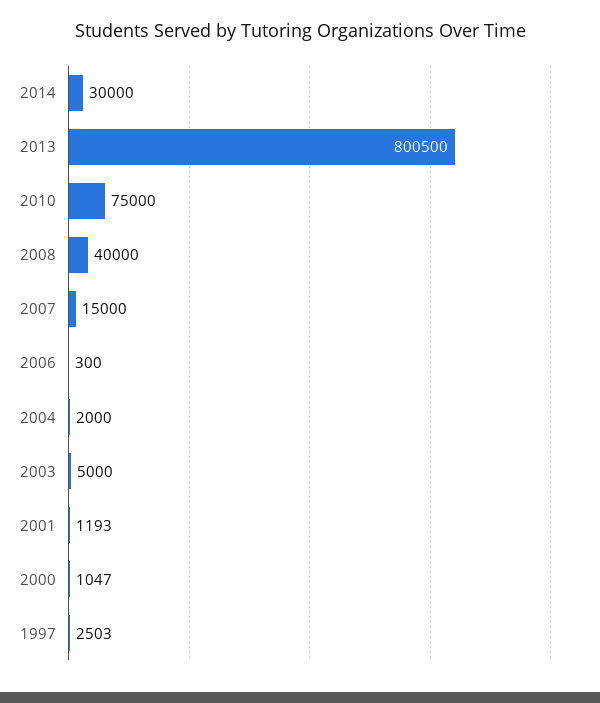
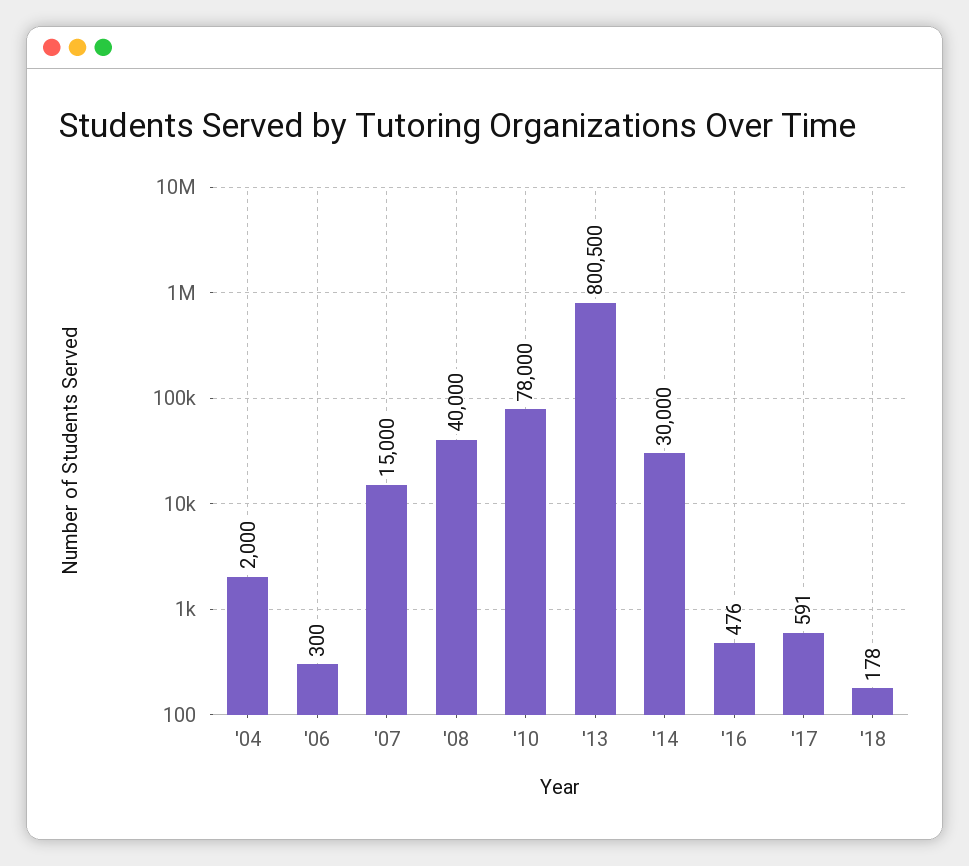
2010: 75000 -> 78000
2003: 5000 -> none
2001: 1193 -> none
2000: 1047 -> none
1997: 2503 -> none
'16: none -> 476
'17: none -> 591
'18: none -> 178

